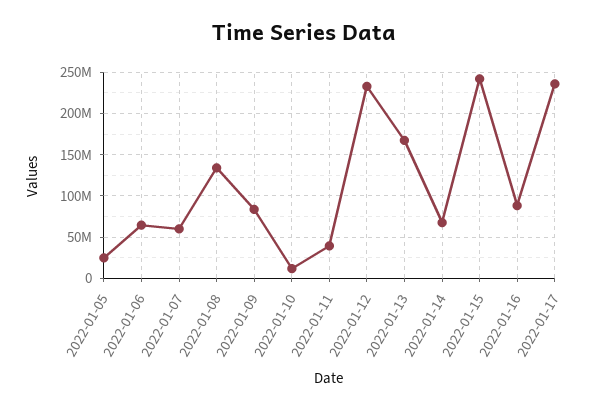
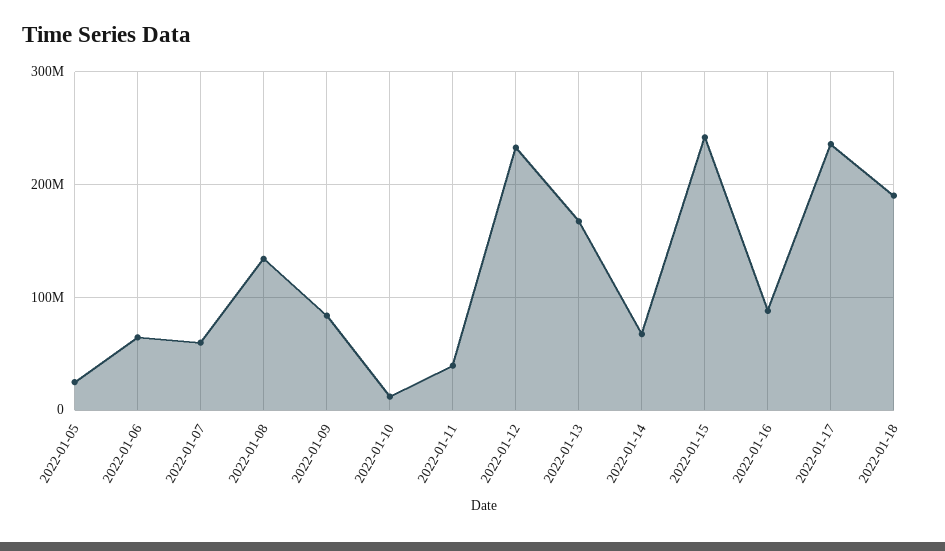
2022-01-18: none -> 190000000

